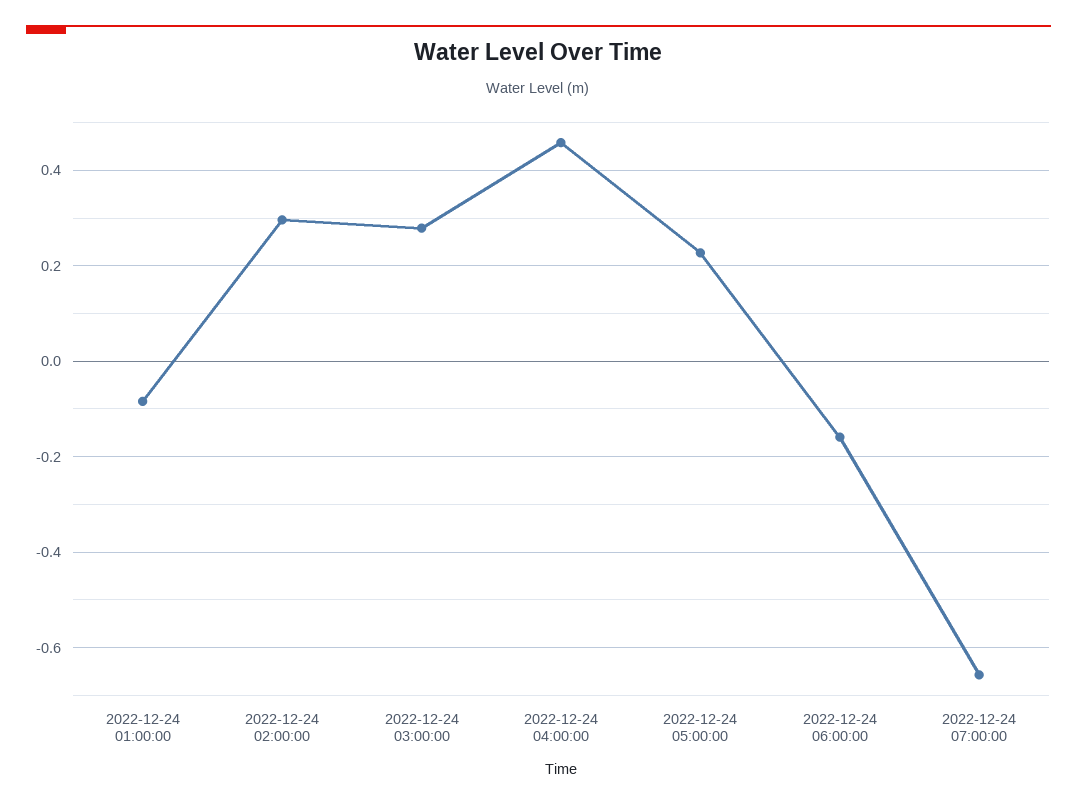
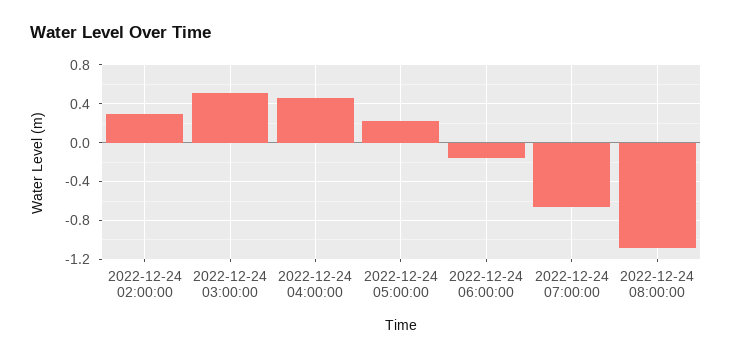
2022-12-24 01:00:00: -0.08 -> none
2022-12-24 03:00:00: 0.28 -> 0.5
2022-12-24 08:00:00: none -> -1.1

